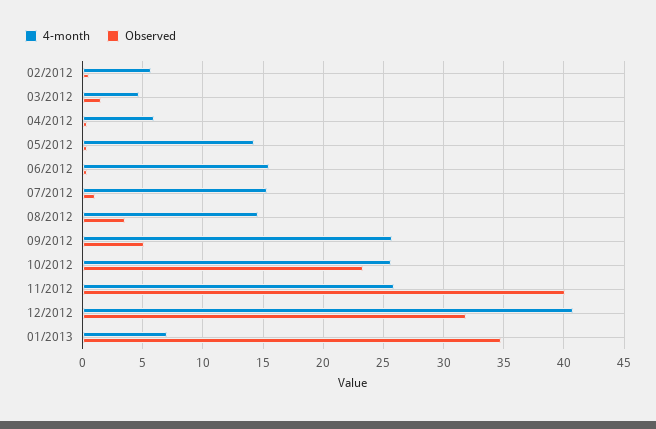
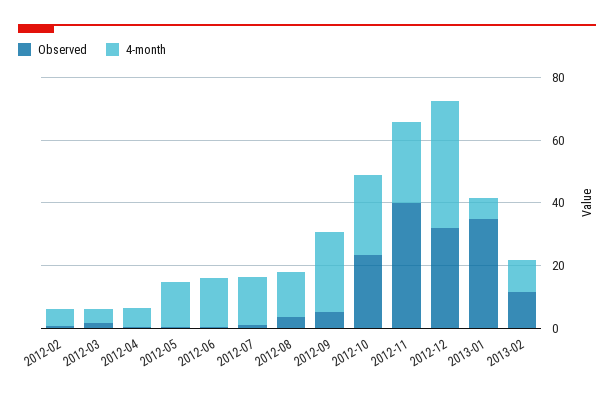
Observed, 2013-02: none -> 10
4-month, 2013-02: none -> 10

